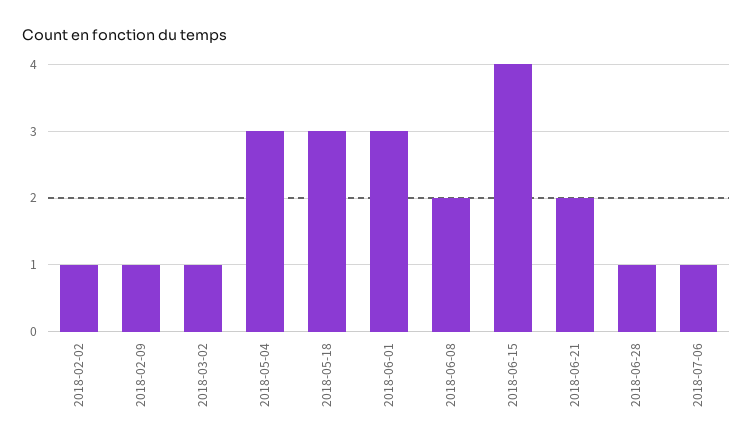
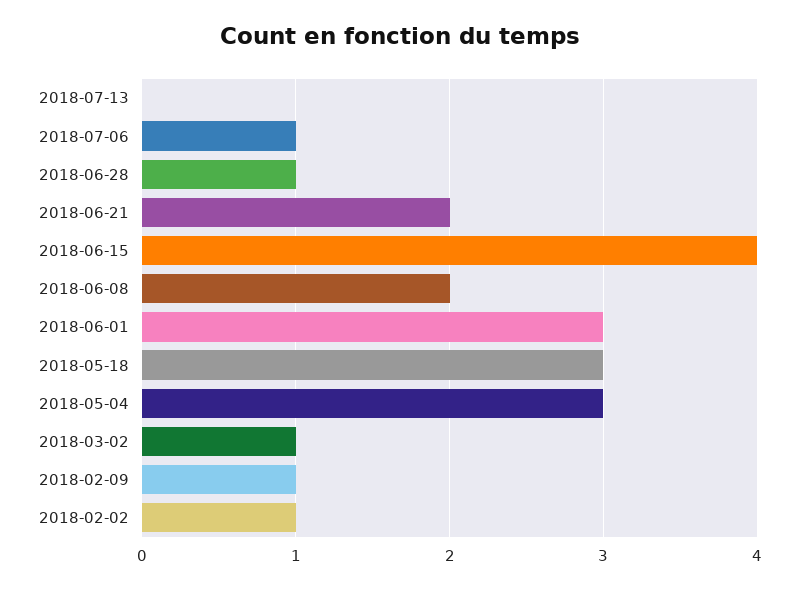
2018-07-13: none -> 0

